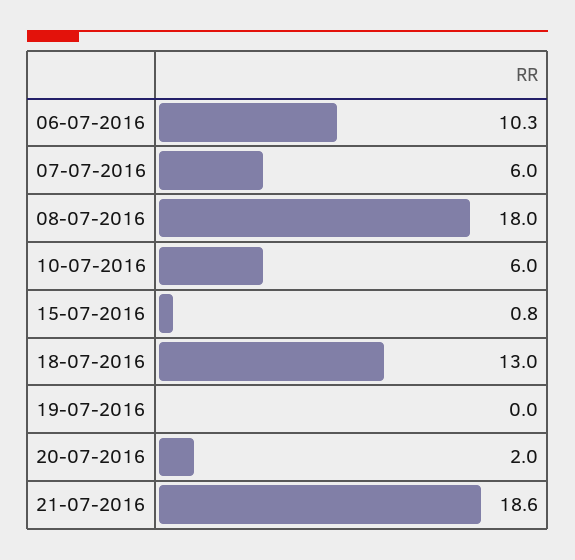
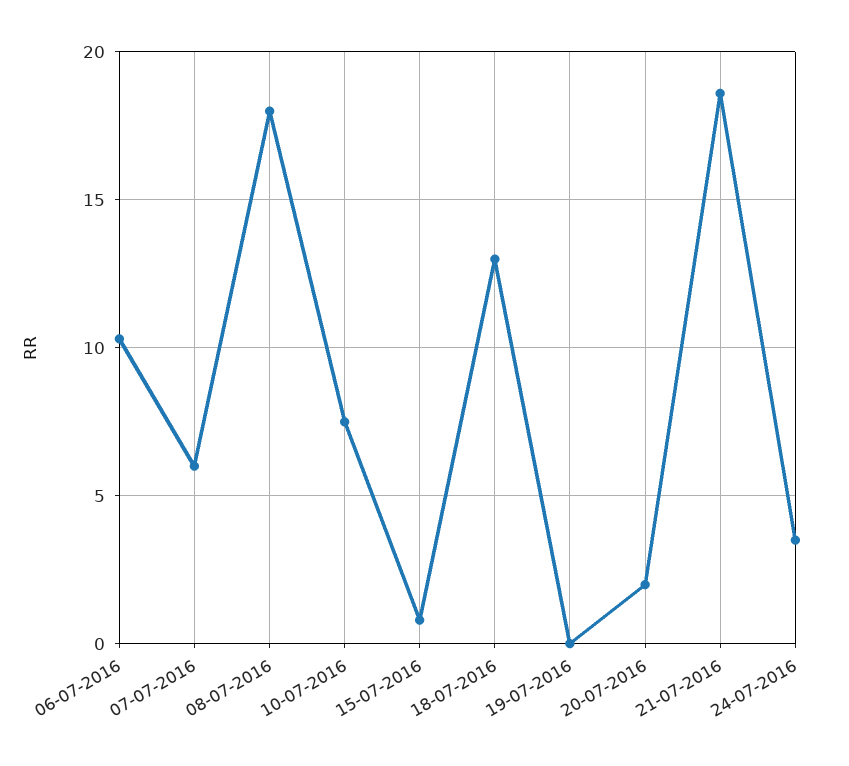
10-07-2016: 6 -> 7.5
24-07-2016: none -> 3.5

